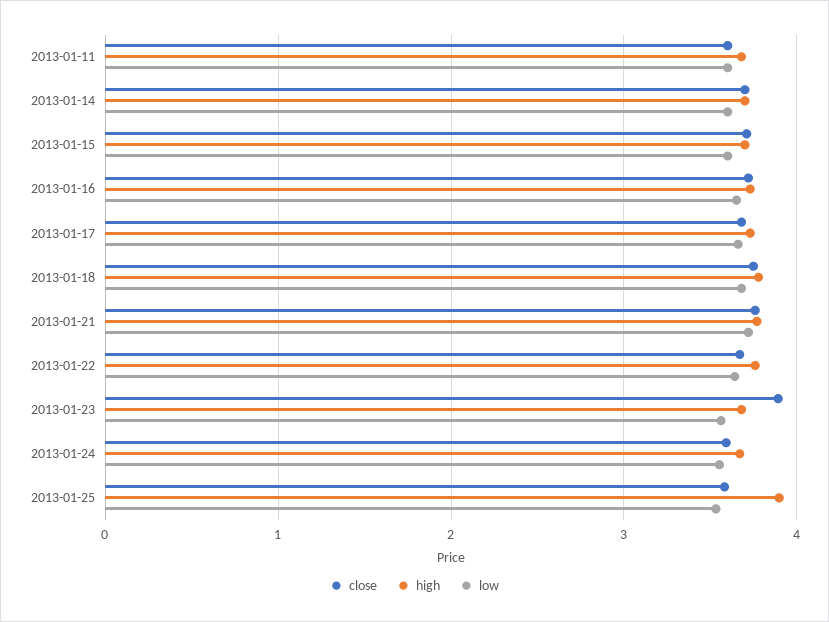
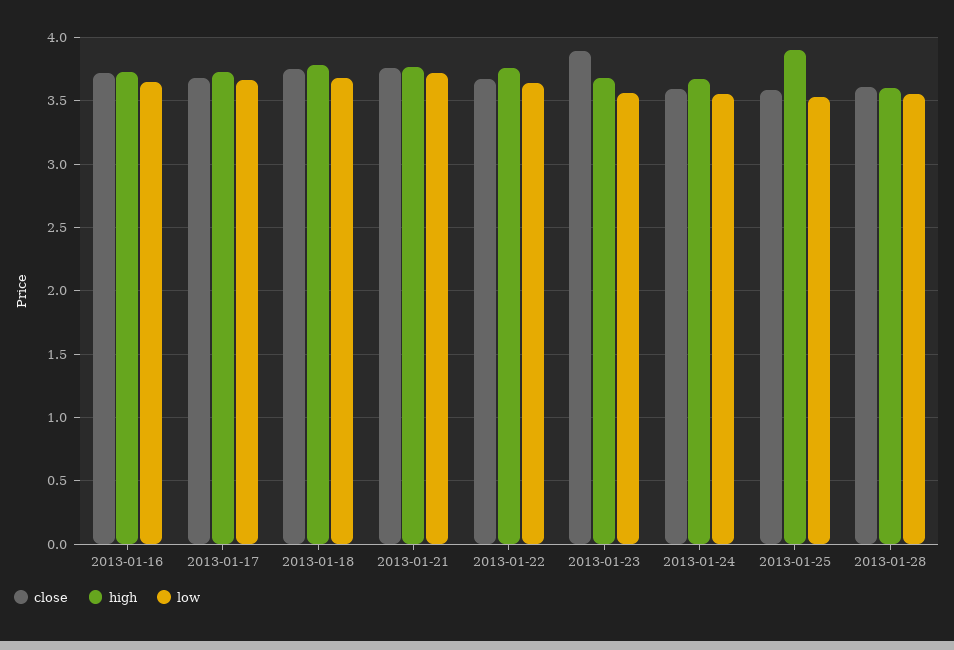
close, 2013-01-11: 3.6 -> none
high, 2013-01-11: 3.7 -> none
low, 2013-01-11: 3.6 -> none
close, 2013-01-14: 3.7 -> none
high, 2013-01-14: 3.7 -> none
low, 2013-01-14: 3.6 -> none
close, 2013-01-15: 3.7 -> none
high, 2013-01-15: 3.7 -> none
low, 2013-01-15: 3.6 -> none
close, 2013-01-28: none -> 3.6
high, 2013-01-28: none -> 3.6
low, 2013-01-28: none -> 3.55

